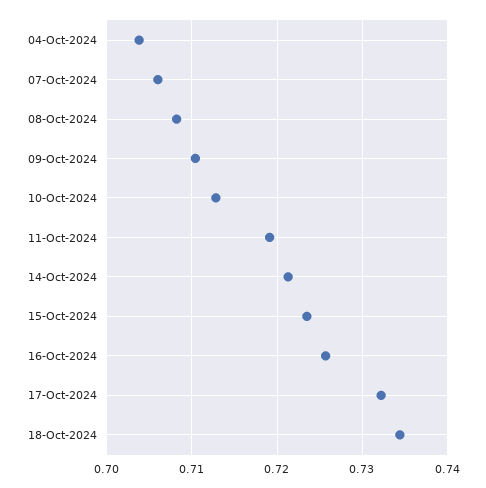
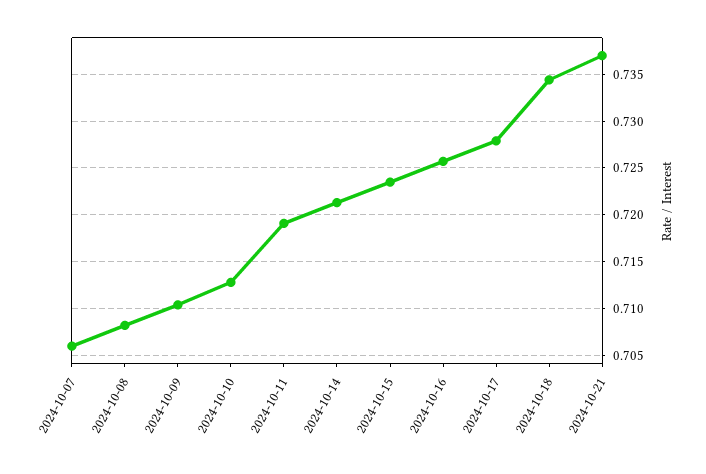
04-Oct-2024: 0.704 -> none
17-Oct-2024: 0.732 -> 0.728
2024-10-21: none -> 0.737

